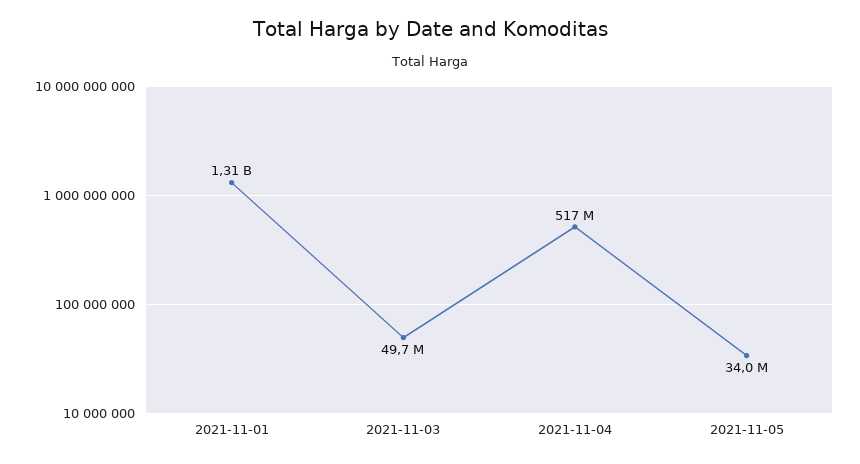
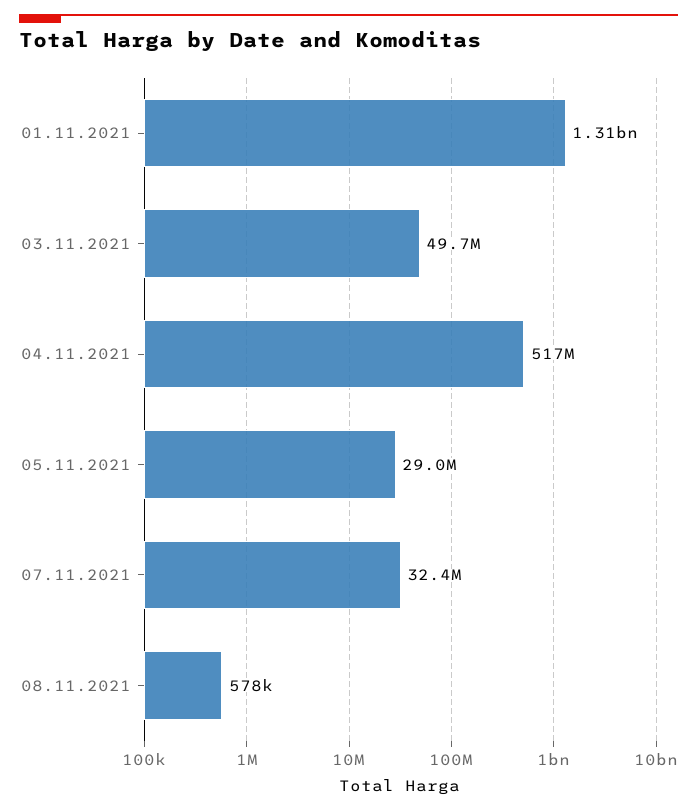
2021-11-05: 34000000 -> 29000000
07.11.2021: none -> 32400000
08.11.2021: none -> 578000

